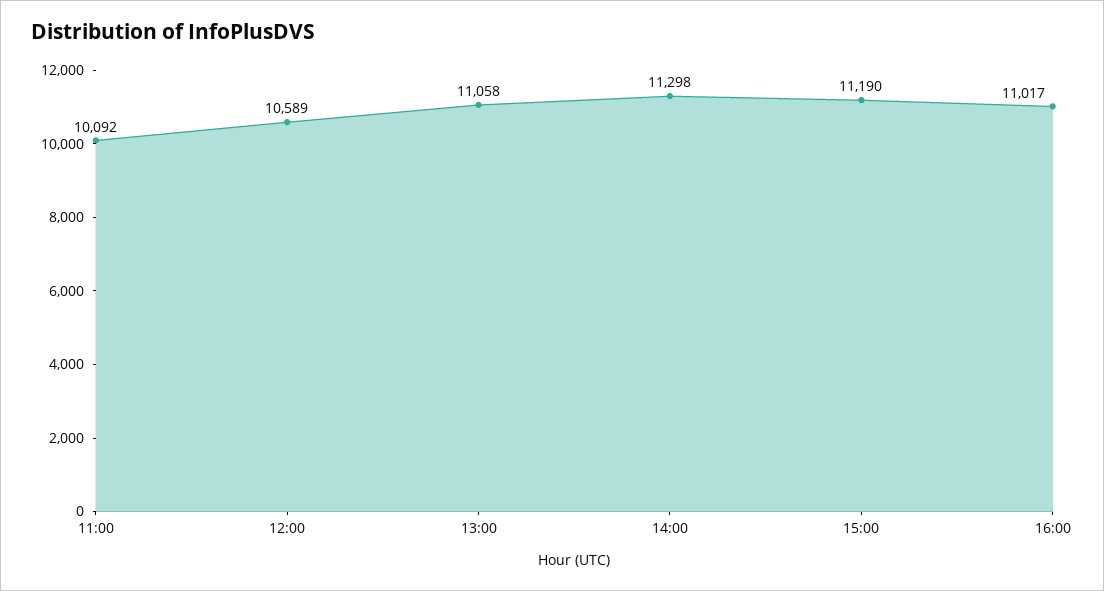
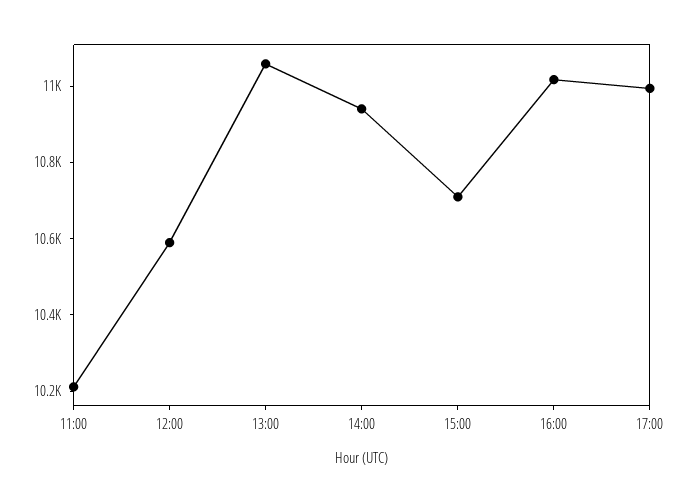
11:00: 10092 -> 10200
14:00: 11298 -> 10950
15:00: 11190 -> 10700
17:00: none -> 11000

